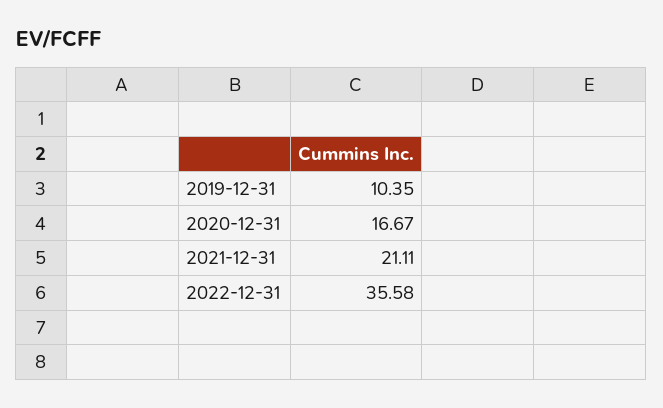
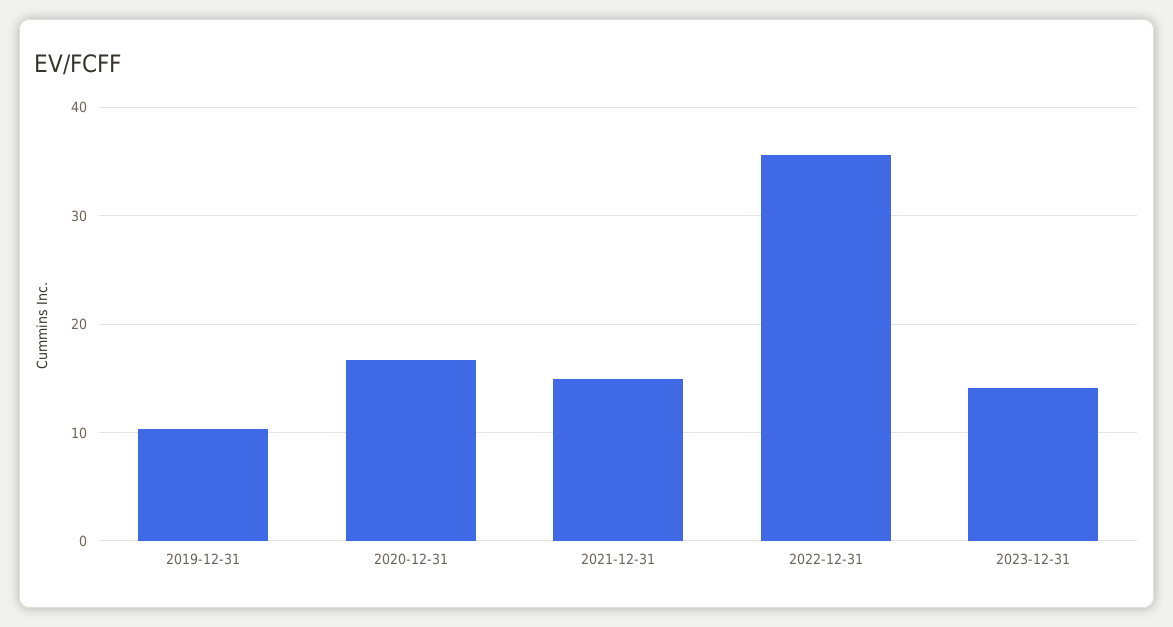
2021-12-31: 21.11 -> 15
2023-12-31: none -> 14

